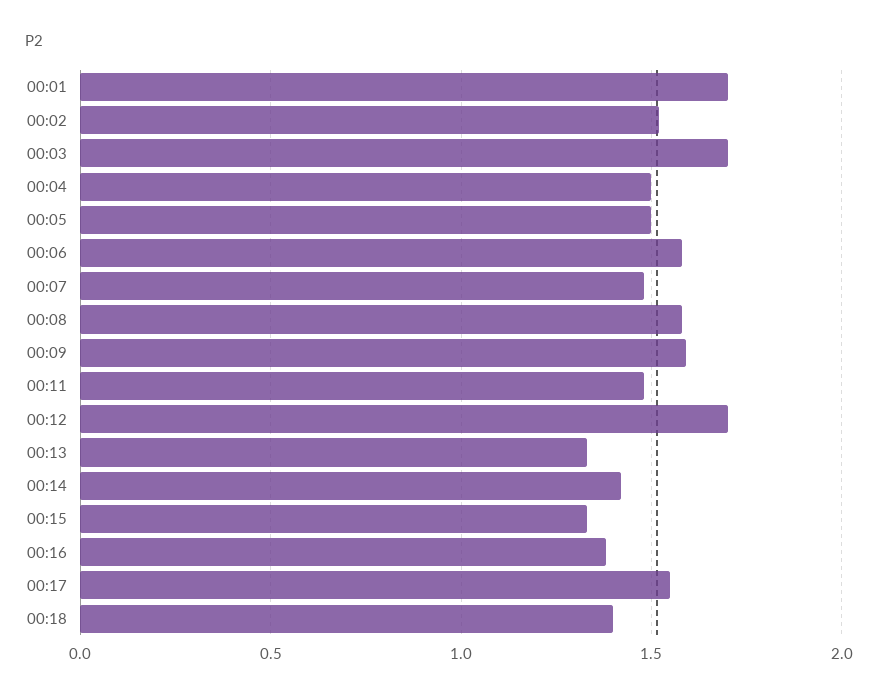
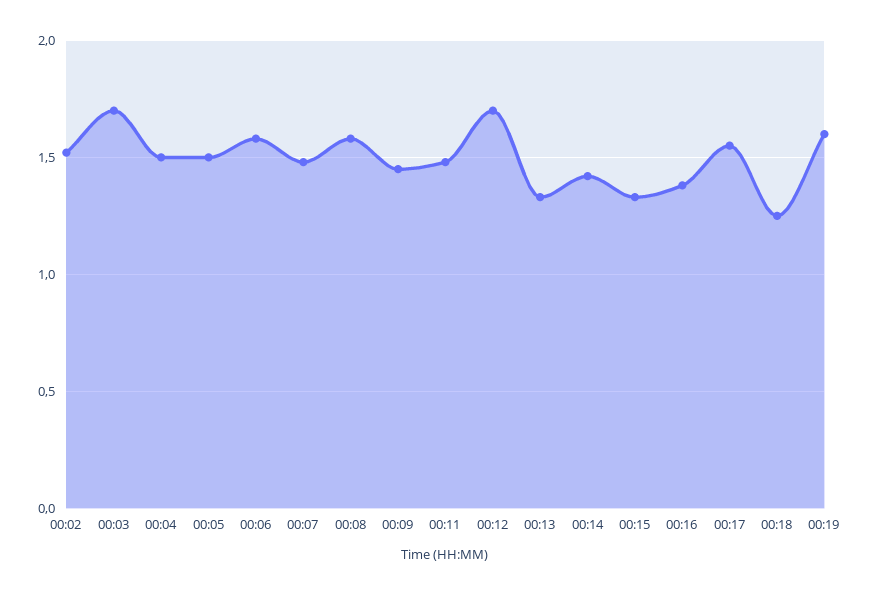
00:01: 1.7 -> none
00:09: 1.6 -> 1.45
00:18: 1.4 -> 1.25
00:19: none -> 1.6

